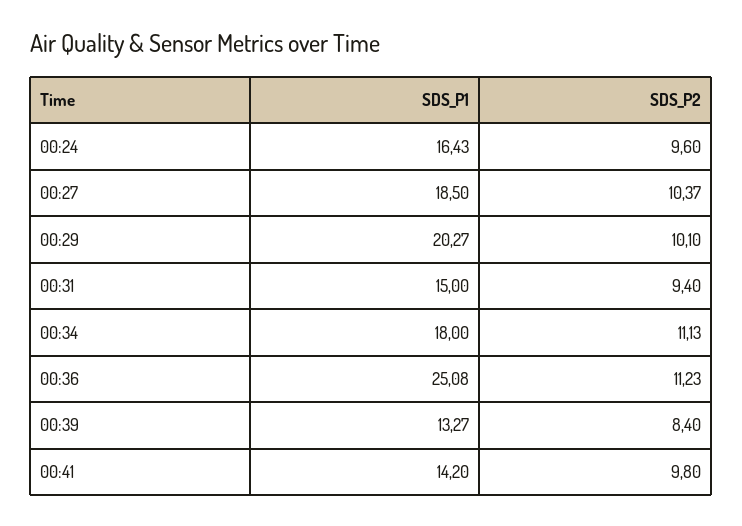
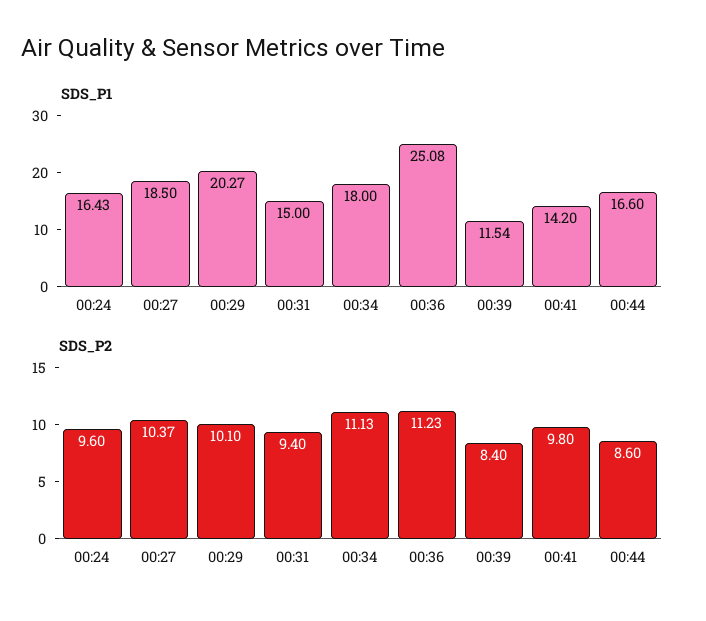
SDS_P1, 00:39: 13.27 -> 11.54
SDS_P1, 00:44: none -> 16.6
SDS_P2, 00:44: none -> 8.6

